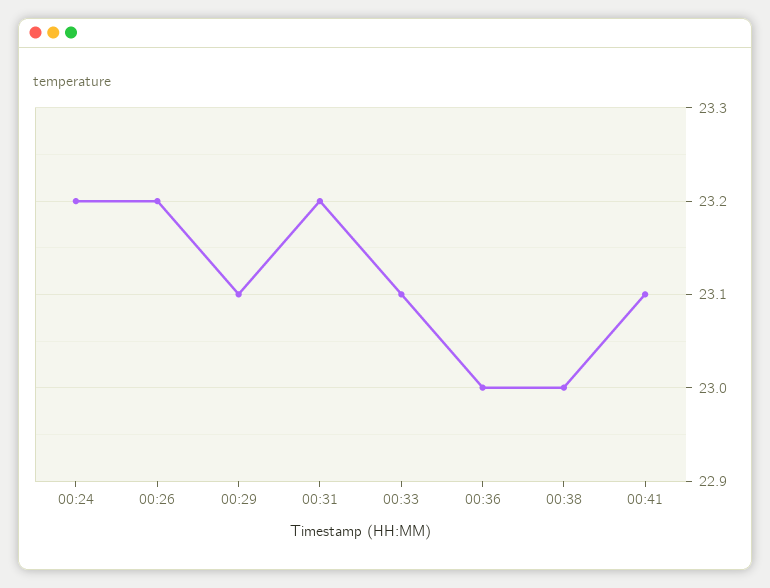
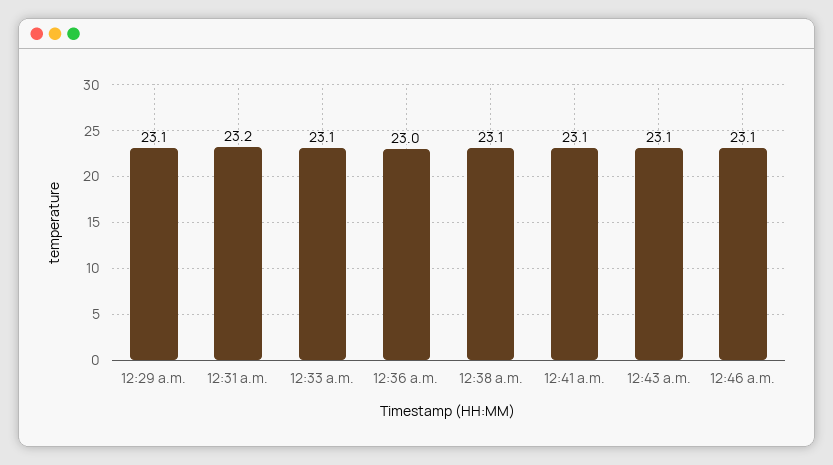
00:24: 23.2 -> none
00:26: 23.2 -> none
00:38: 23 -> 23.1
12:43 a.m.: none -> 23.1
12:46 a.m.: none -> 23.1

